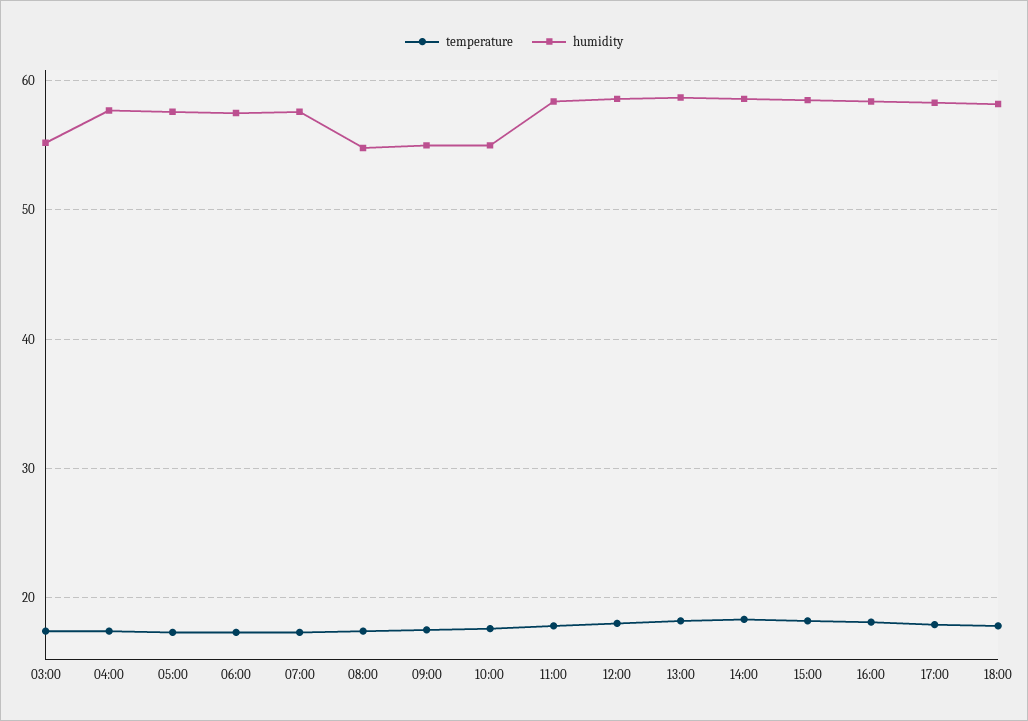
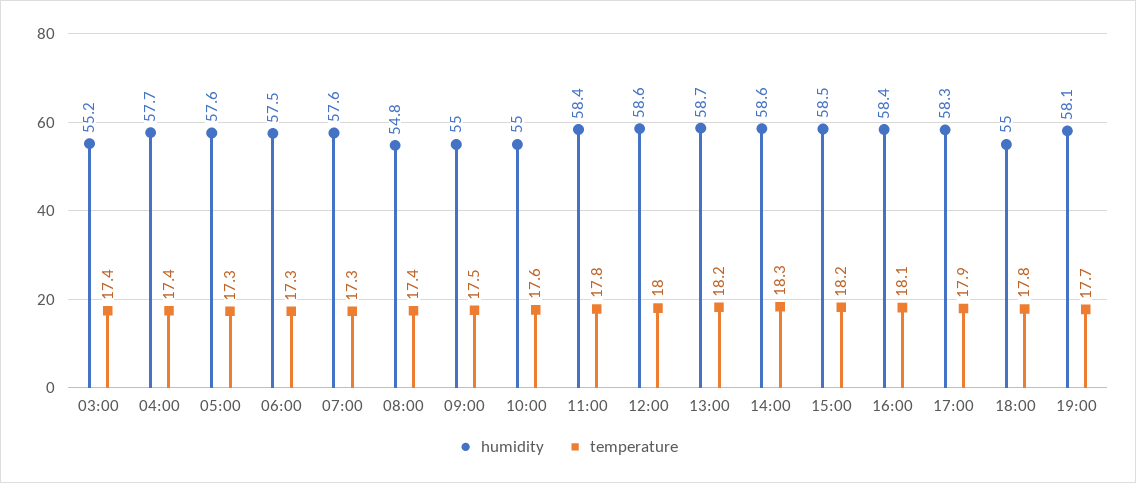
humidity, 18:00: 58 -> 55
humidity, 19:00: none -> 58.1
temperature, 19:00: none -> 17.7

